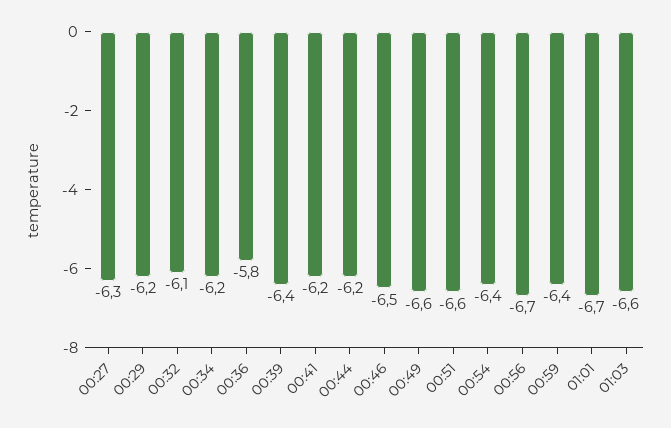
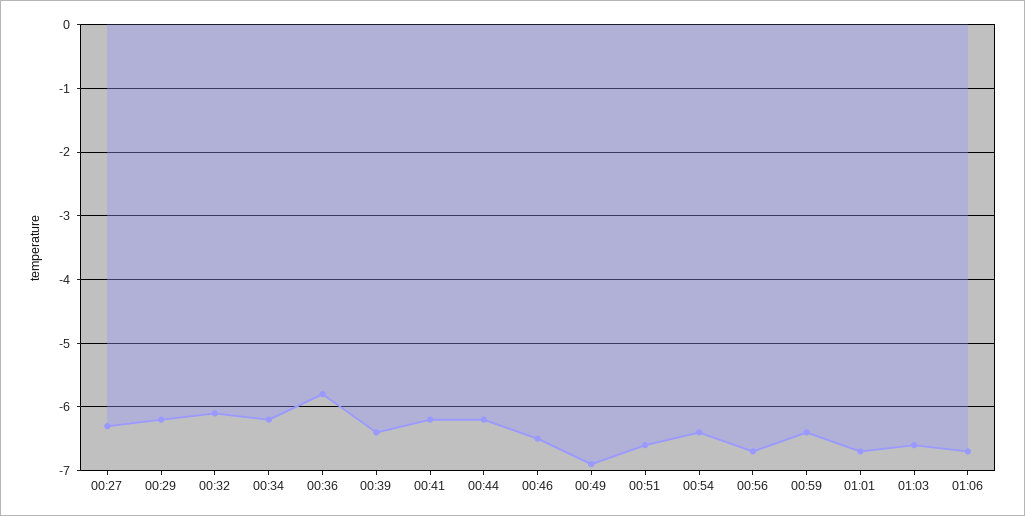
00:49: -6.6 -> -6.9
01:06: none -> -6.7

